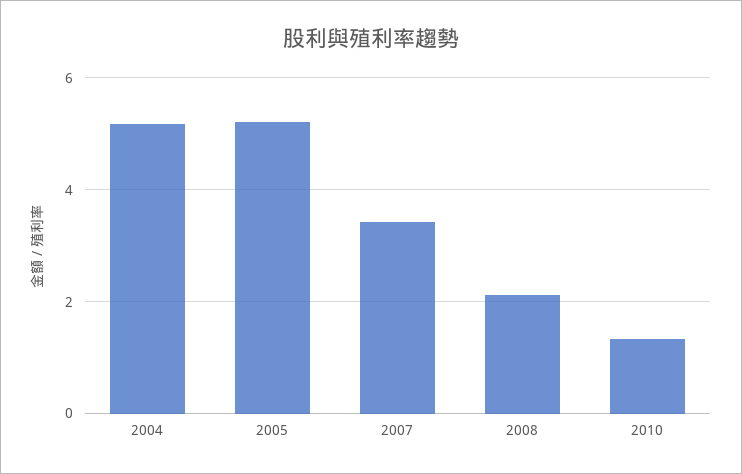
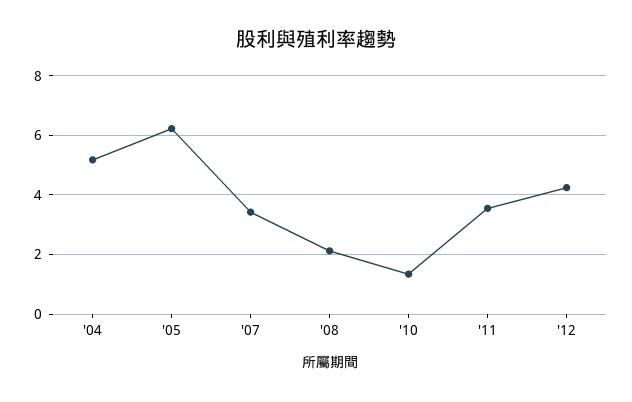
2005: 5.2 -> 6.25
'11: none -> 3.5
'12: none -> 4.25

